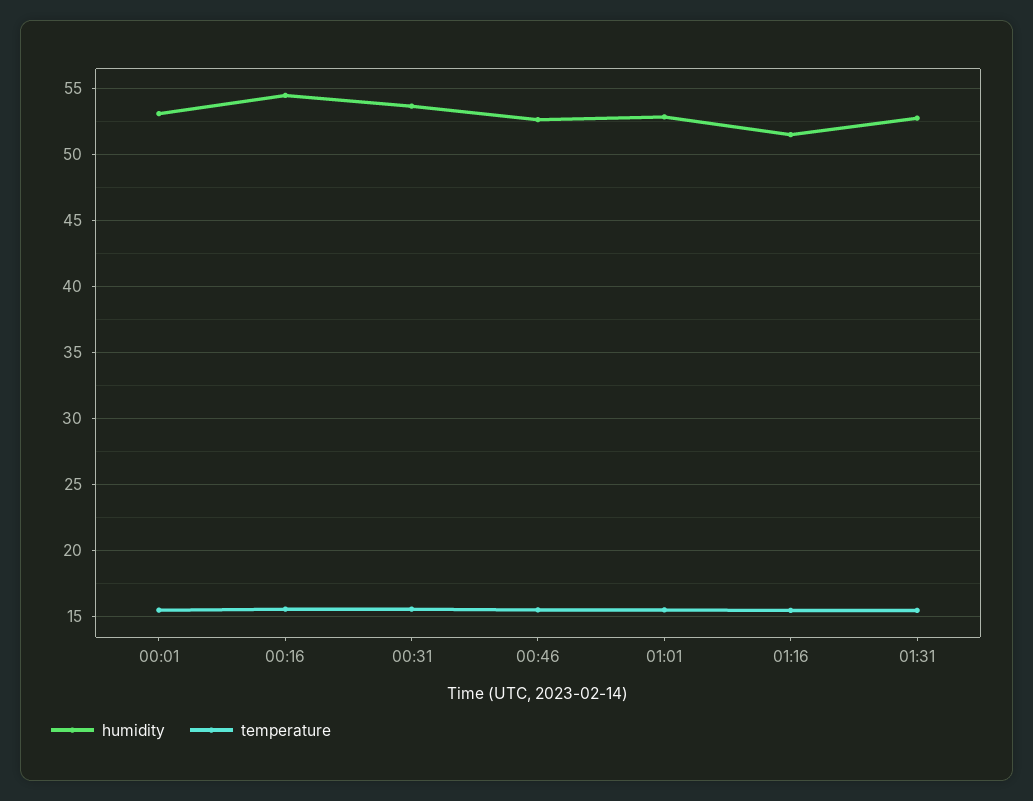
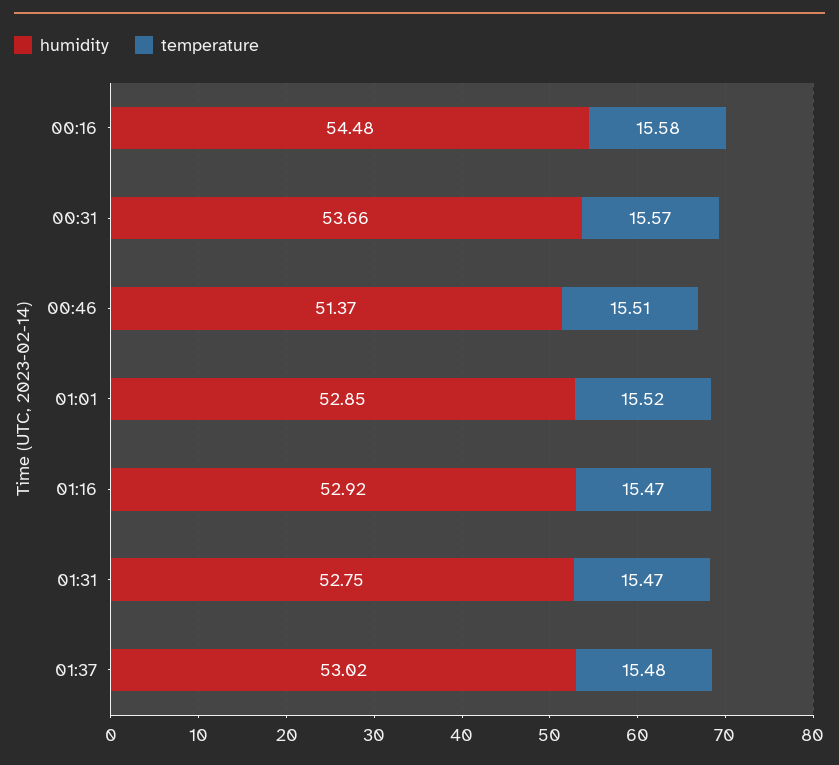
humidity, 00:01: 53 -> none
temperature, 00:01: 15.5 -> none
humidity, 00:46: 52.5 -> 51.37
humidity, 01:16: 51.5 -> 52.92
humidity, 01:37: none -> 53.02
temperature, 01:37: none -> 15.48

